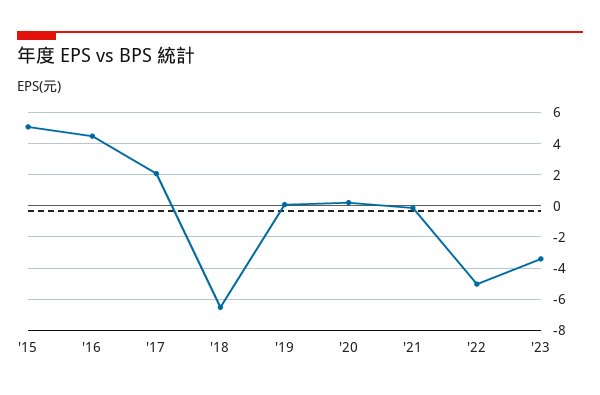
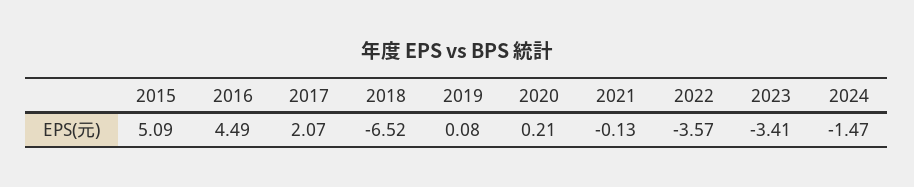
'22: -5 -> -3.57
2024: none -> -1.47

